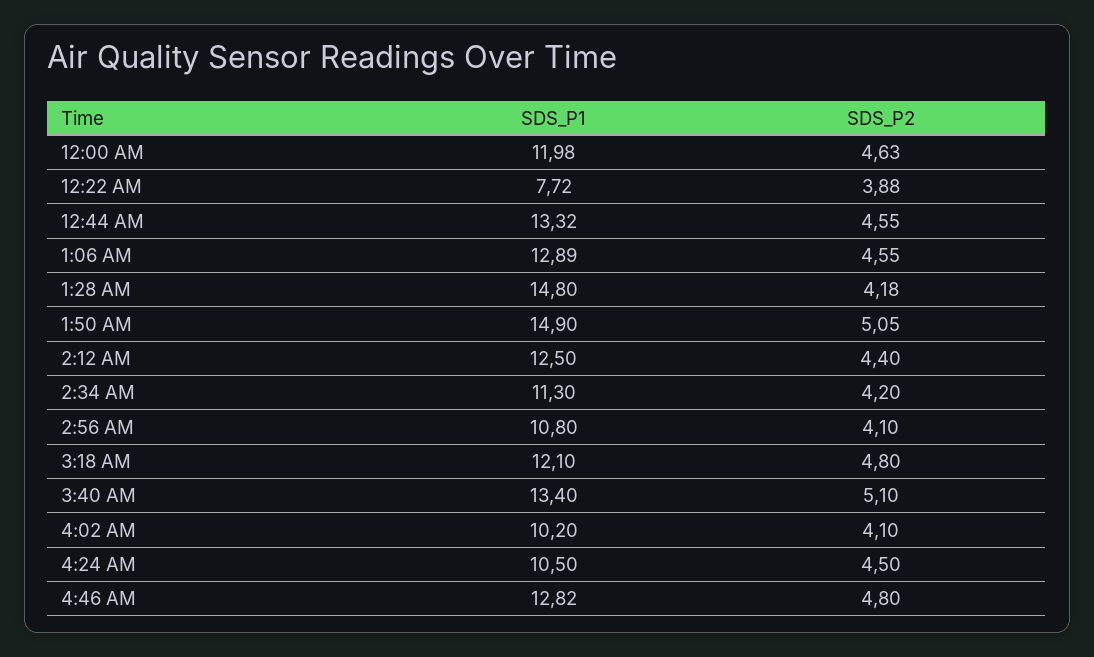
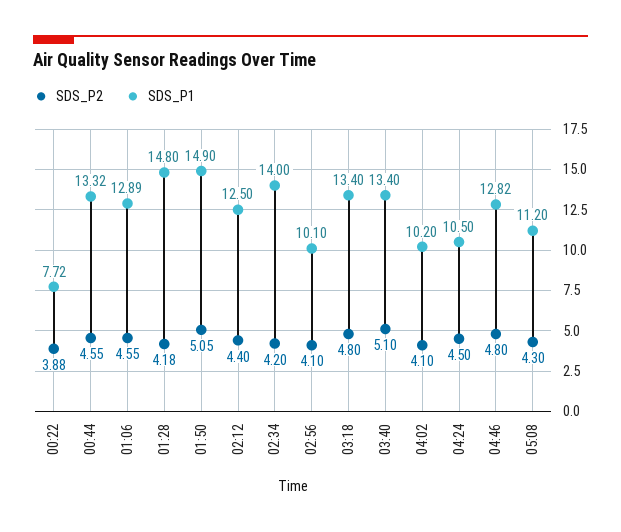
SDS_P1, 12:00 AM: 11.98 -> none
SDS_P2, 12:00 AM: 4.63 -> none
SDS_P1, 2:34 AM: 11.3 -> 14
SDS_P1, 2:56 AM: 10.8 -> 10.1
SDS_P1, 3:18 AM: 12.1 -> 13.4
SDS_P2, 05:08: none -> 4.3
SDS_P1, 05:08: none -> 11.2

